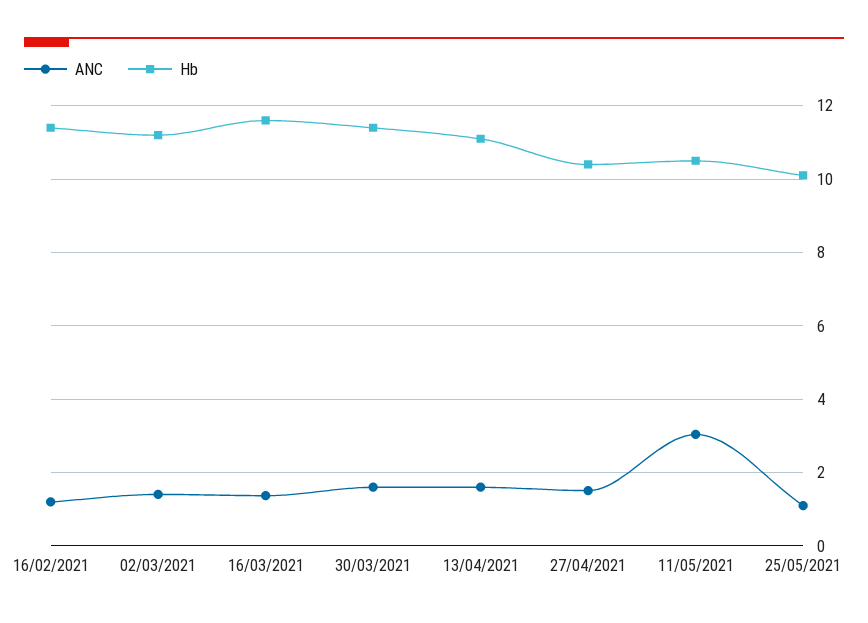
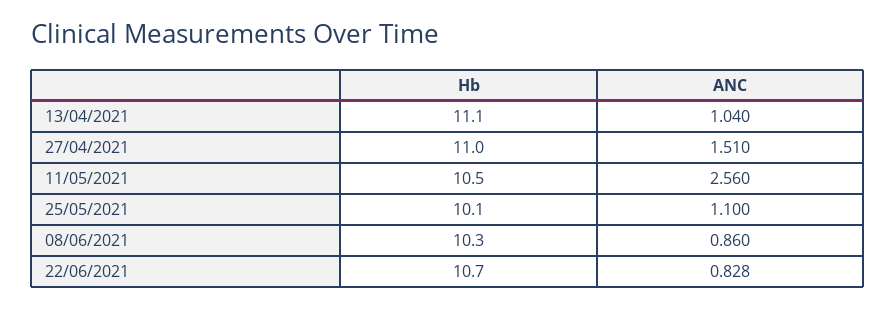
ANC, 16/02/2021: 1.2 -> none
Hb, 16/02/2021: 11.4 -> none
ANC, 02/03/2021: 1.4 -> none
Hb, 02/03/2021: 11.2 -> none
ANC, 16/03/2021: 1.4 -> none
Hb, 16/03/2021: 11.6 -> none
ANC, 30/03/2021: 1.6 -> none
Hb, 30/03/2021: 11.4 -> none
ANC, 13/04/2021: 1.6 -> 1.04
Hb, 27/04/2021: 10.4 -> 11
ANC, 11/05/2021: 3 -> 2.56
Hb, 08/06/2021: none -> 10.3
ANC, 08/06/2021: none -> 0.86
Hb, 22/06/2021: none -> 10.7
ANC, 22/06/2021: none -> 0.828

